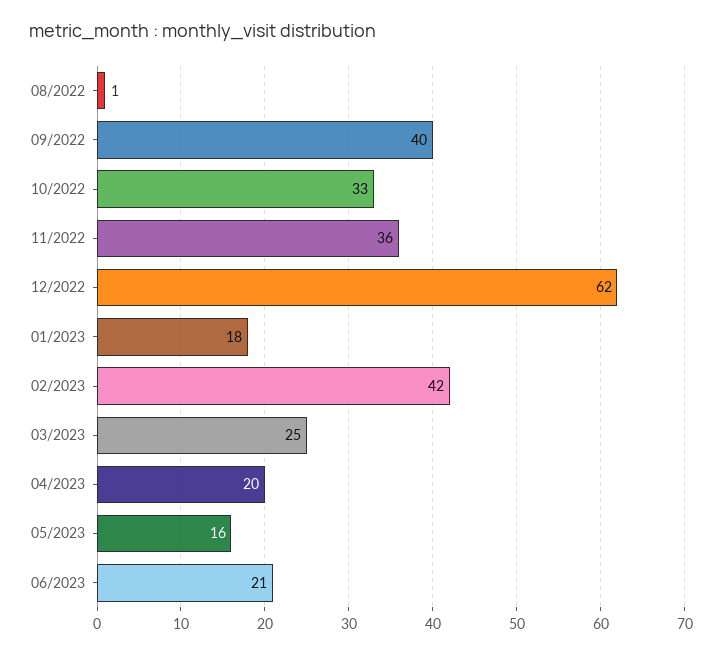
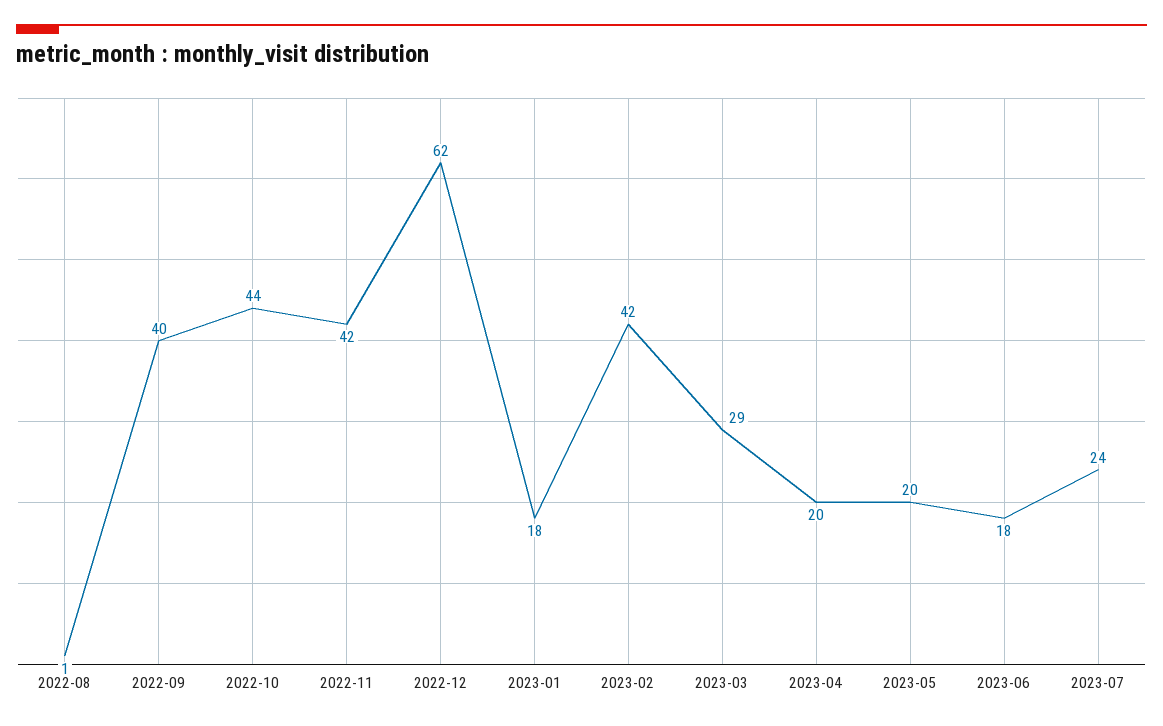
10/2022: 33 -> 44
11/2022: 36 -> 42
03/2023: 25 -> 29
05/2023: 16 -> 20
06/2023: 21 -> 18
2023-07: none -> 24

